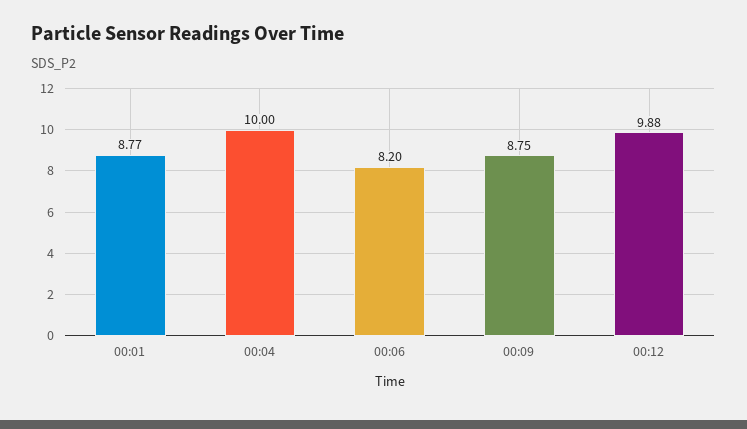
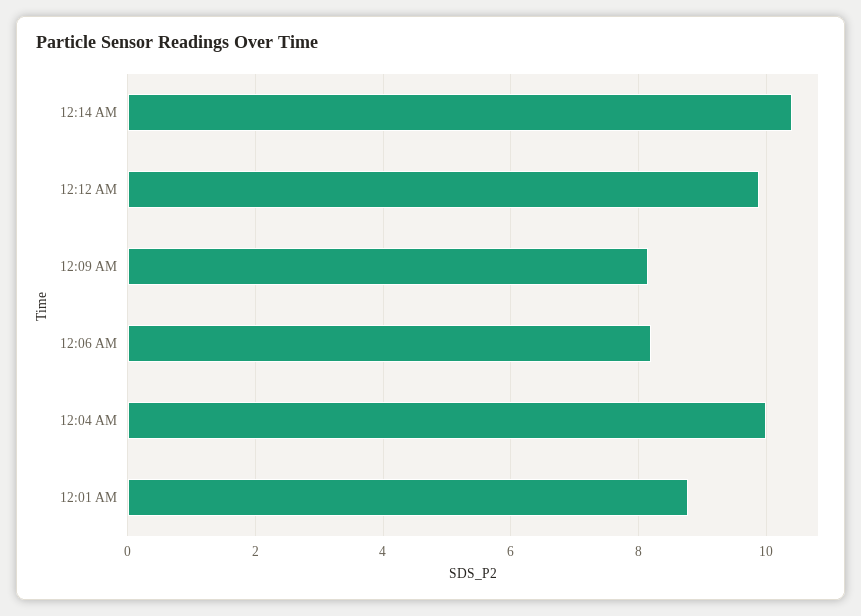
00:09: 8.75 -> 8.2
12:14 AM: none -> 10.4

